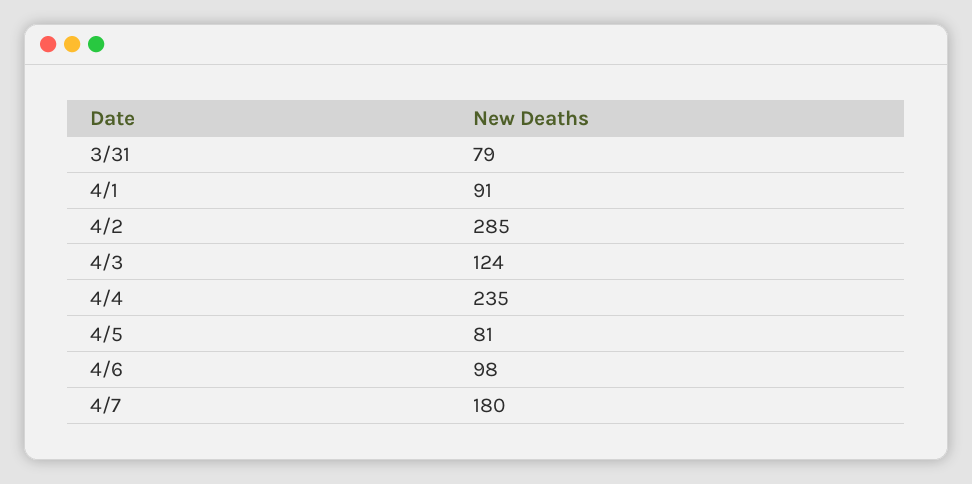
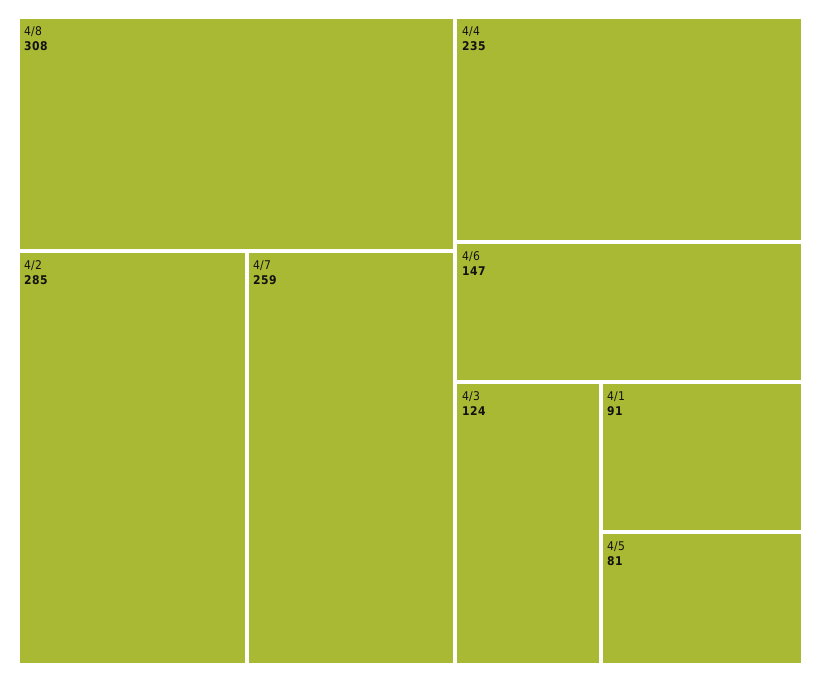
3/31: 79 -> none
4/6: 98 -> 147
4/7: 180 -> 259
4/8: none -> 308

